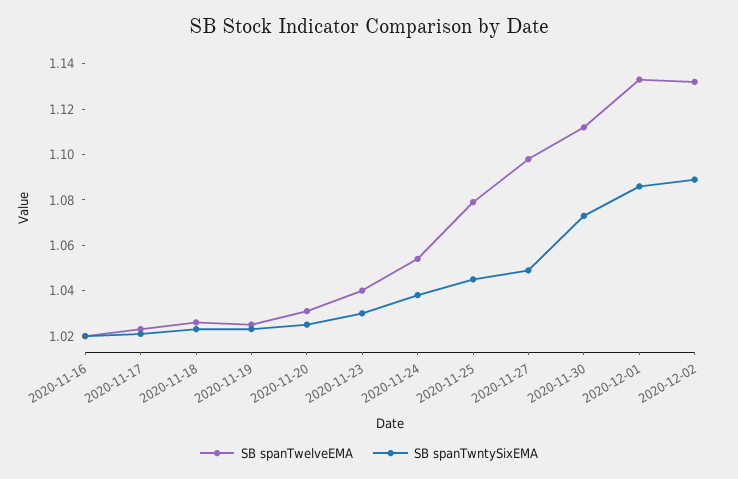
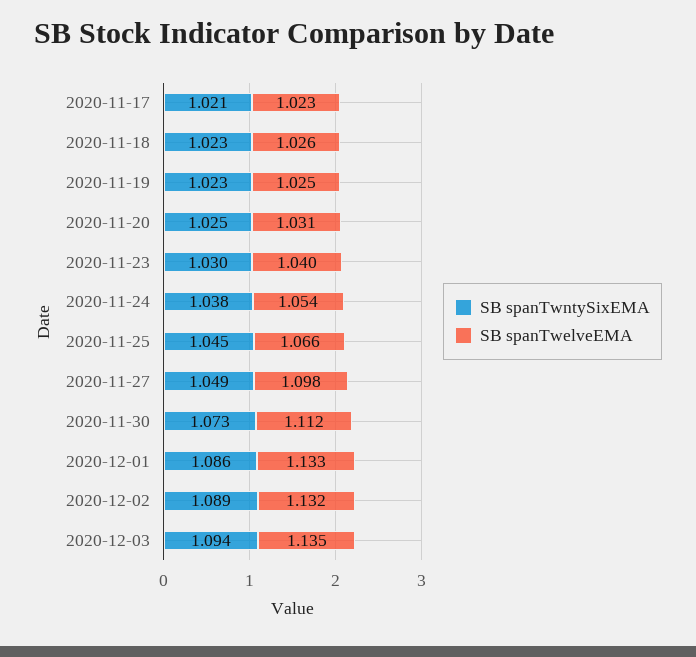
SB spanTwelveEMA, 2020-11-16: 1.02 -> none
SB spanTwntySixEMA, 2020-11-16: 1.02 -> none
SB spanTwelveEMA, 2020-11-25: 1.08 -> 1.066
SB spanTwntySixEMA, 2020-12-03: none -> 1.094
SB spanTwelveEMA, 2020-12-03: none -> 1.135

